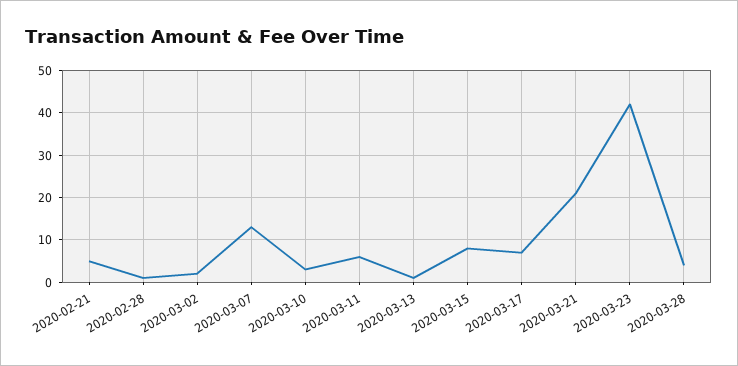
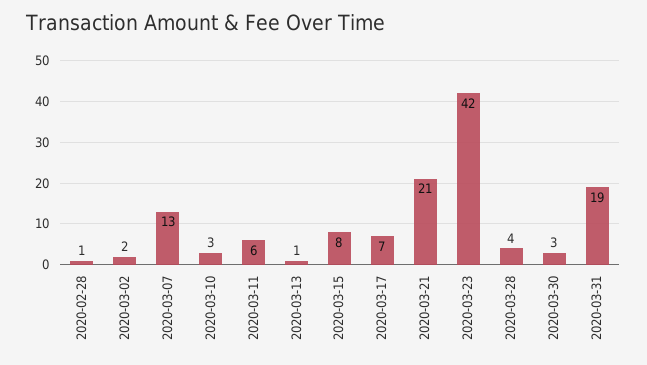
2020-02-21: 5 -> none
2020-03-30: none -> 3
2020-03-31: none -> 19

